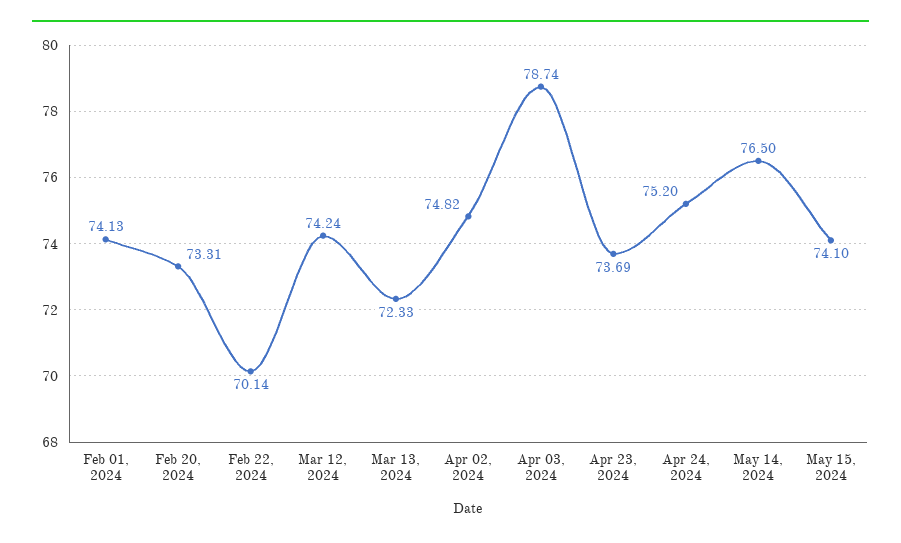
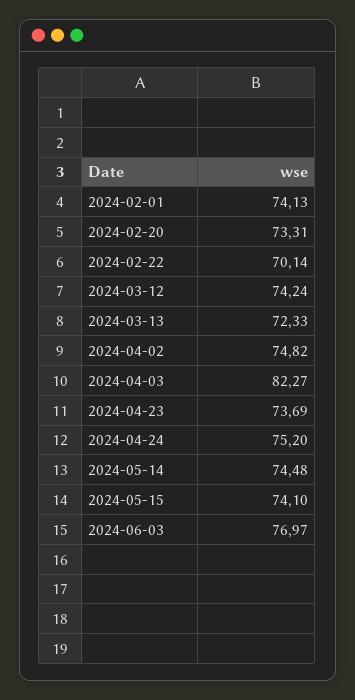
Apr 03, 2024: 78.74 -> 82.27
May 14, 2024: 76.5 -> 74.48
2024-06-03: none -> 76.97

